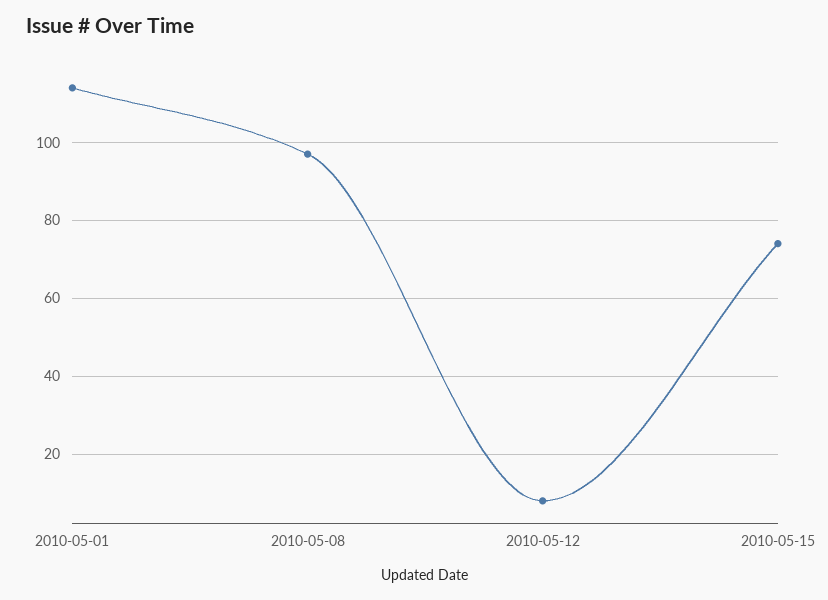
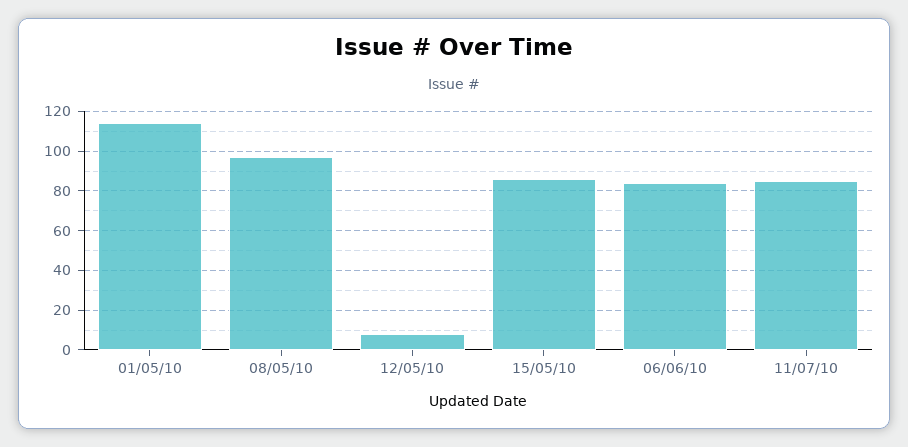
2010-05-15: 75 -> 85
06/06/10: none -> 85
11/07/10: none -> 85

